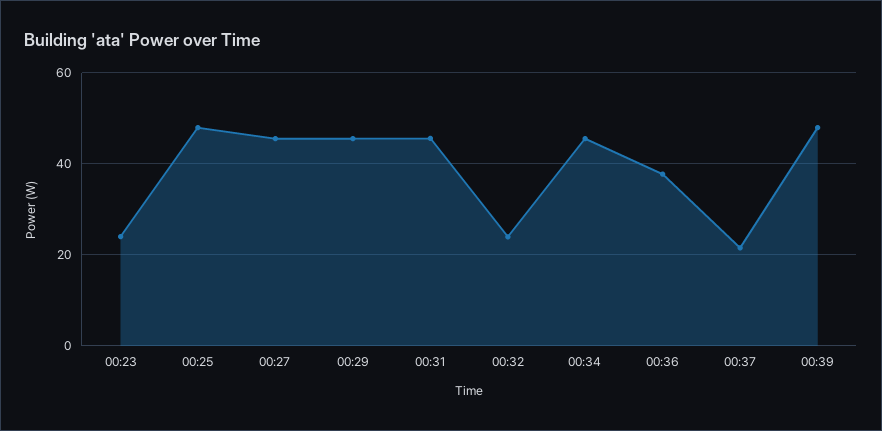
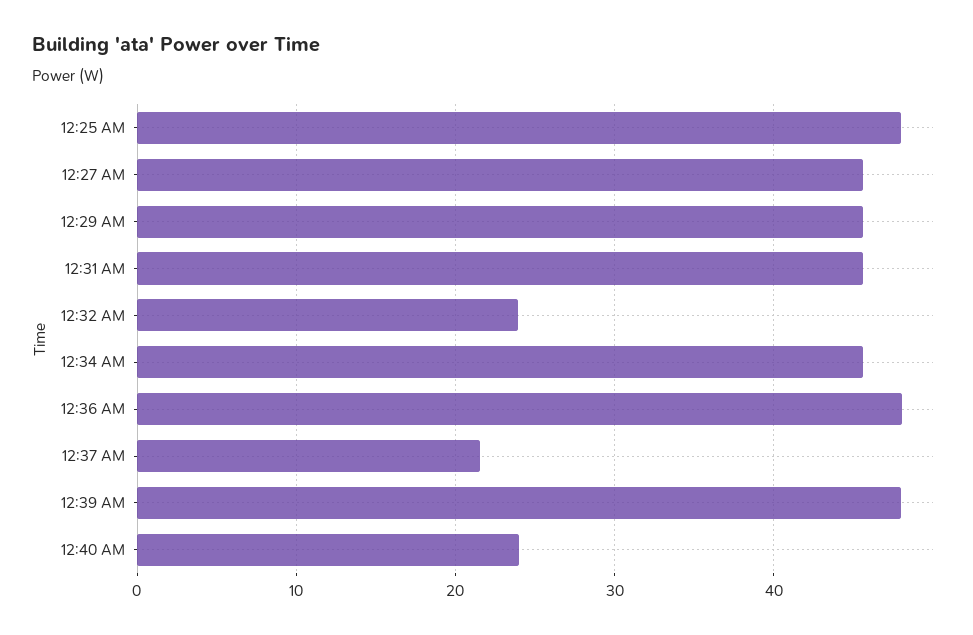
00:23: 24 -> none
00:36: 38 -> 48
12:40 AM: none -> 24

